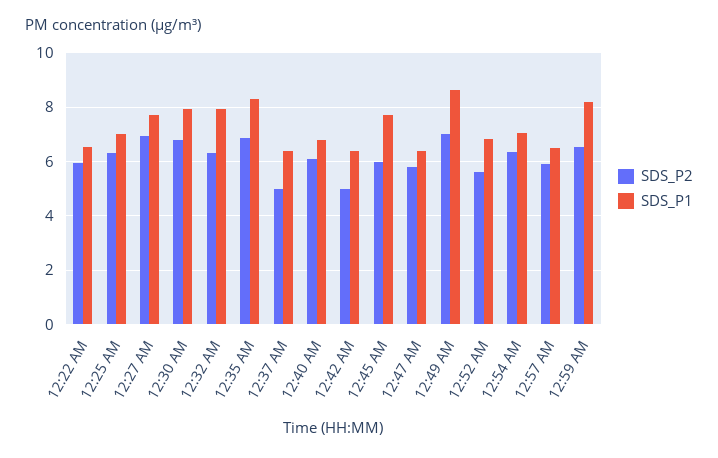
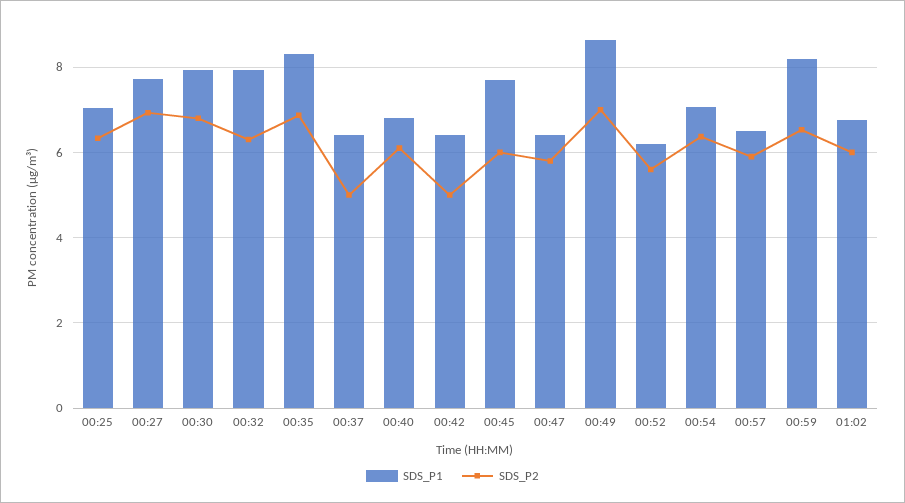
SDS_P2, 12:22 AM: 6 -> none
SDS_P1, 12:22 AM: 6.5 -> none
SDS_P1, 12:52 AM: 6.75 -> 6.2
SDS_P1, 01:02: none -> 6.8
SDS_P2, 01:02: none -> 6

